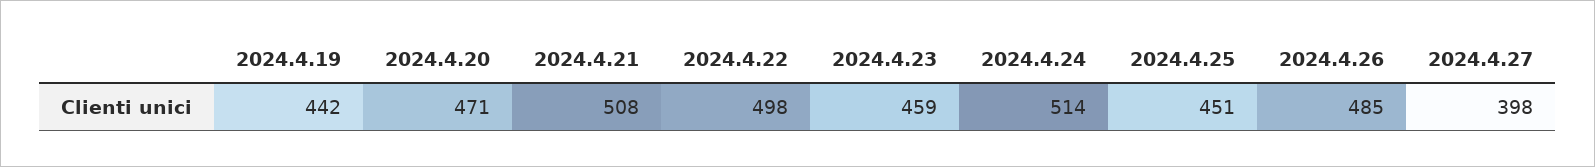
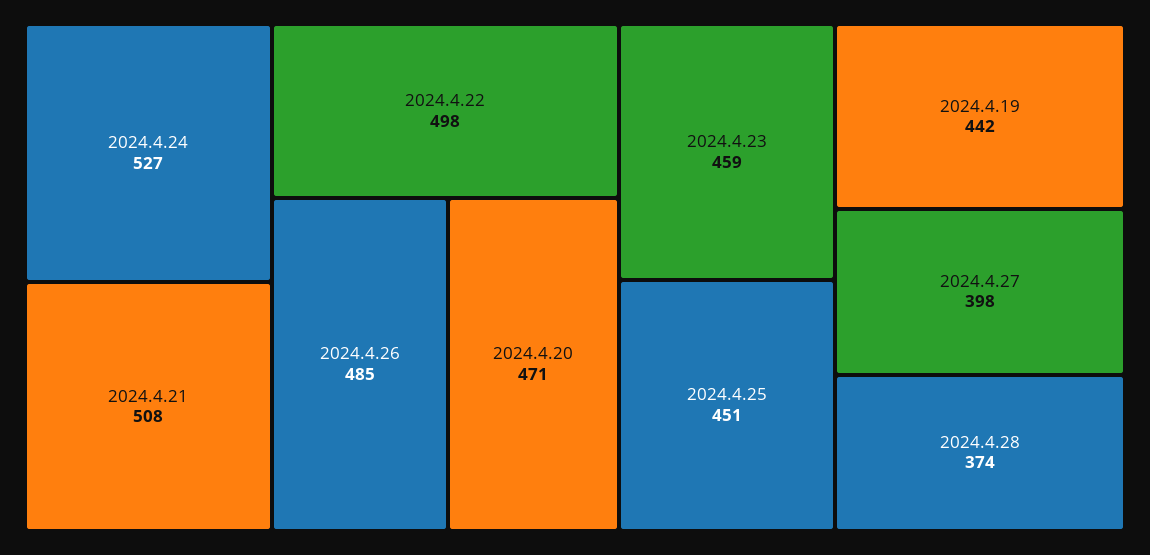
2024.4.24: 514 -> 527
2024.4.28: none -> 374

